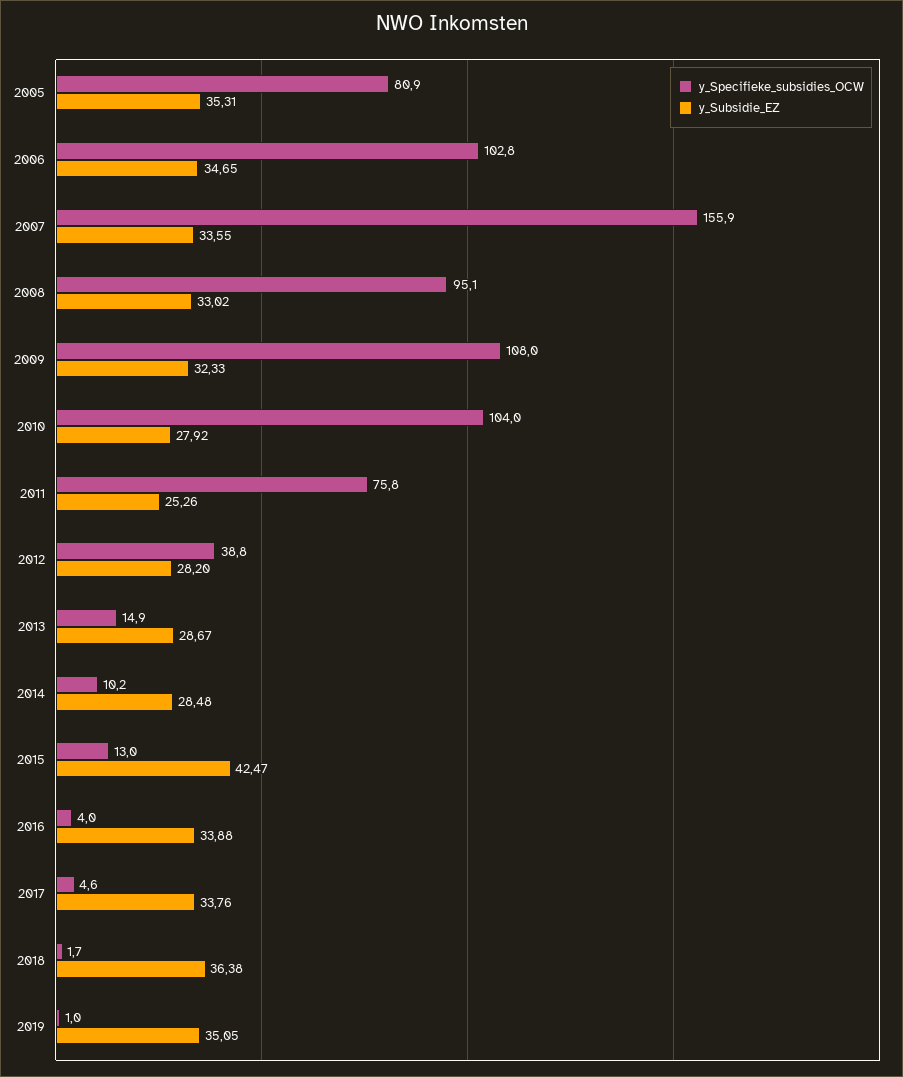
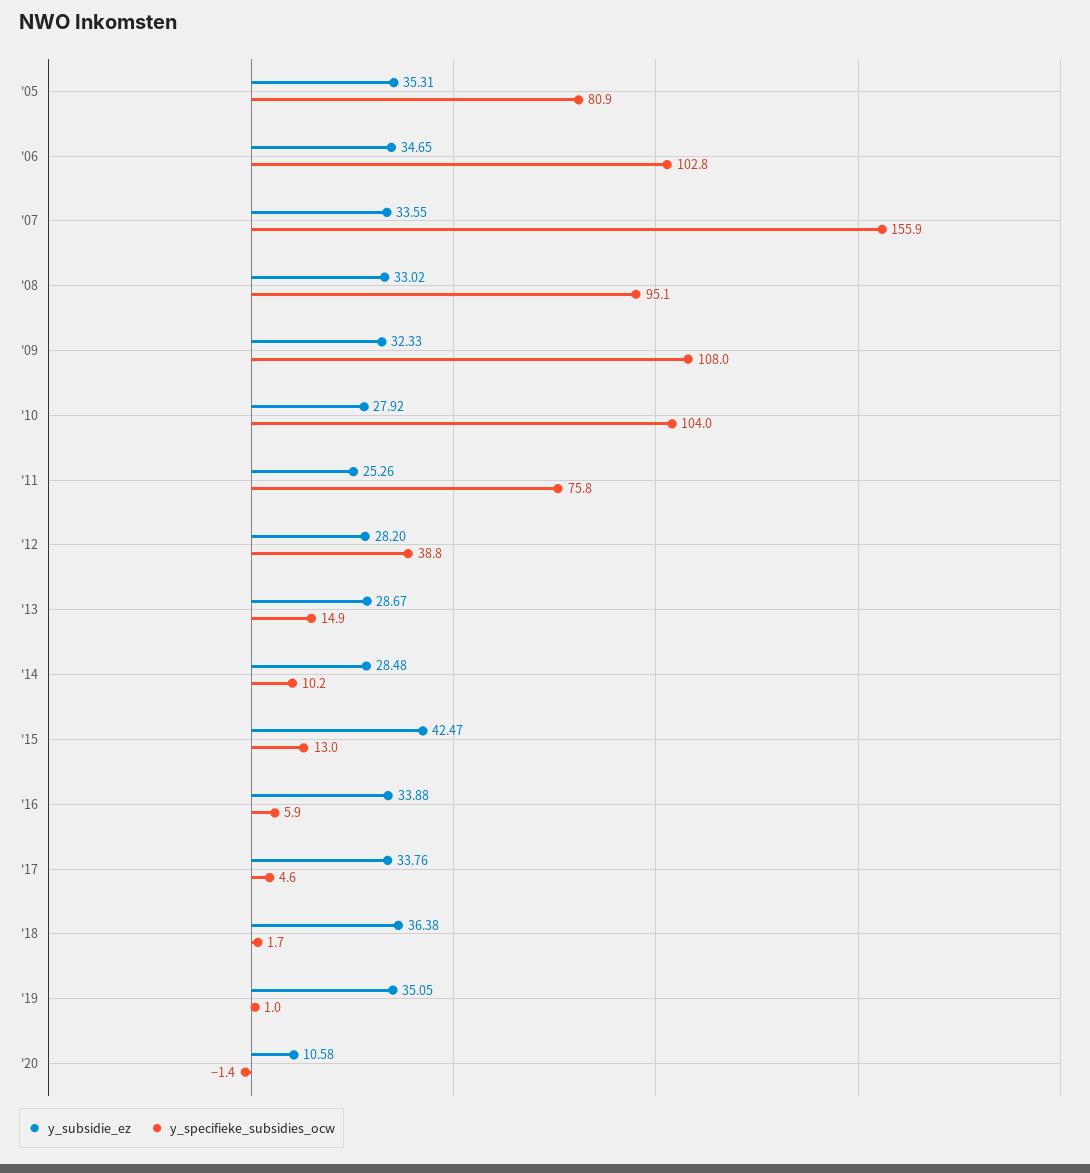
y_Specifieke_subsidies_OCW, 2016: 4 -> 5.9
y_Subsidie_EZ, '20: none -> 10.58
y_Specifieke_subsidies_OCW, '20: none -> -1.4

